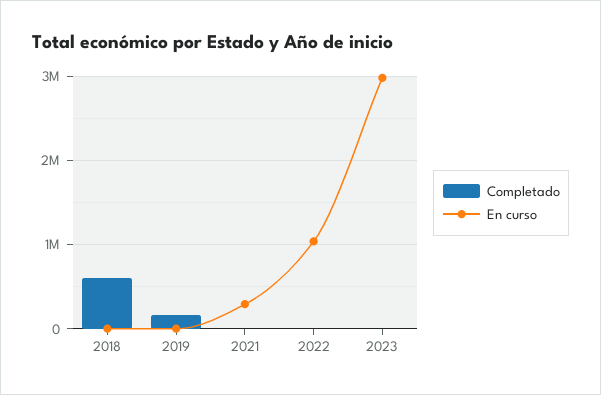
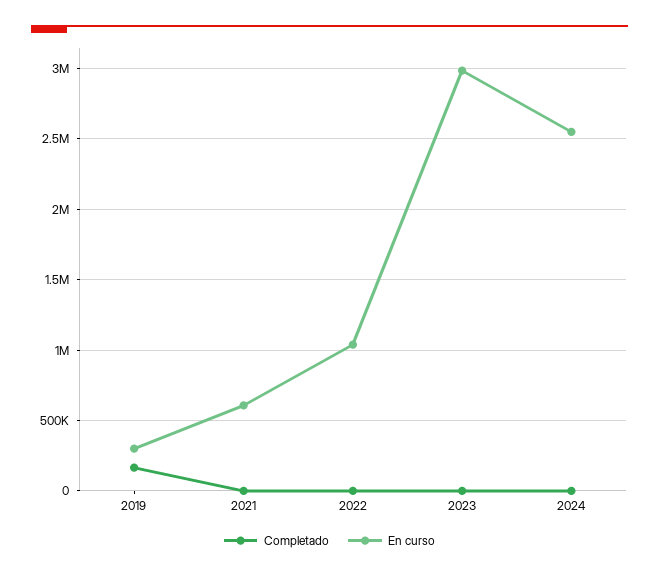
Completado, 2018: 600000 -> none
En curso, 2018: 0 -> none
En curso, 2019: 0 -> 300000
En curso, 2021: 300000 -> 600000
Completado, 2024: none -> 0
En curso, 2024: none -> 2550000

